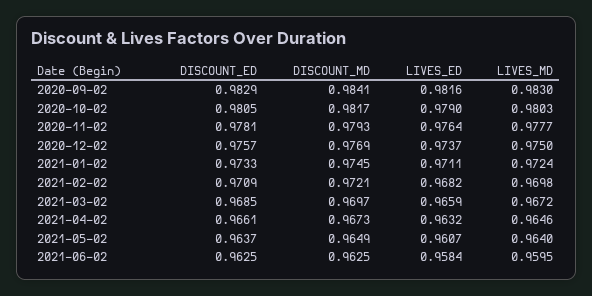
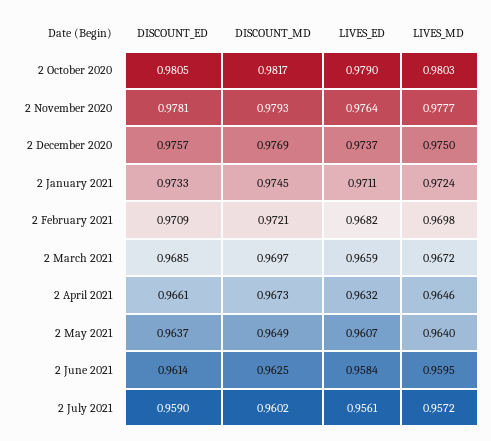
DISCOUNT_ED, 2020-09-02: 0.9829 -> none
DISCOUNT_MD, 2020-09-02: 0.9841 -> none
LIVES_ED, 2020-09-02: 0.9816 -> none
LIVES_MD, 2020-09-02: 0.983 -> none
DISCOUNT_ED, 2021-06-02: 0.9625 -> 0.9614
DISCOUNT_ED, 2 July 2021: none -> 0.959
DISCOUNT_MD, 2 July 2021: none -> 0.9602
LIVES_ED, 2 July 2021: none -> 0.9561
LIVES_MD, 2 July 2021: none -> 0.9572

